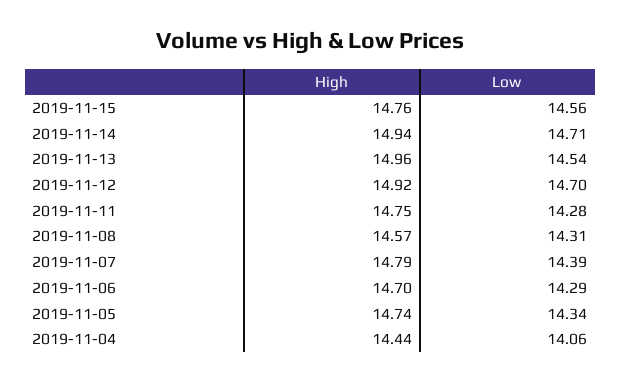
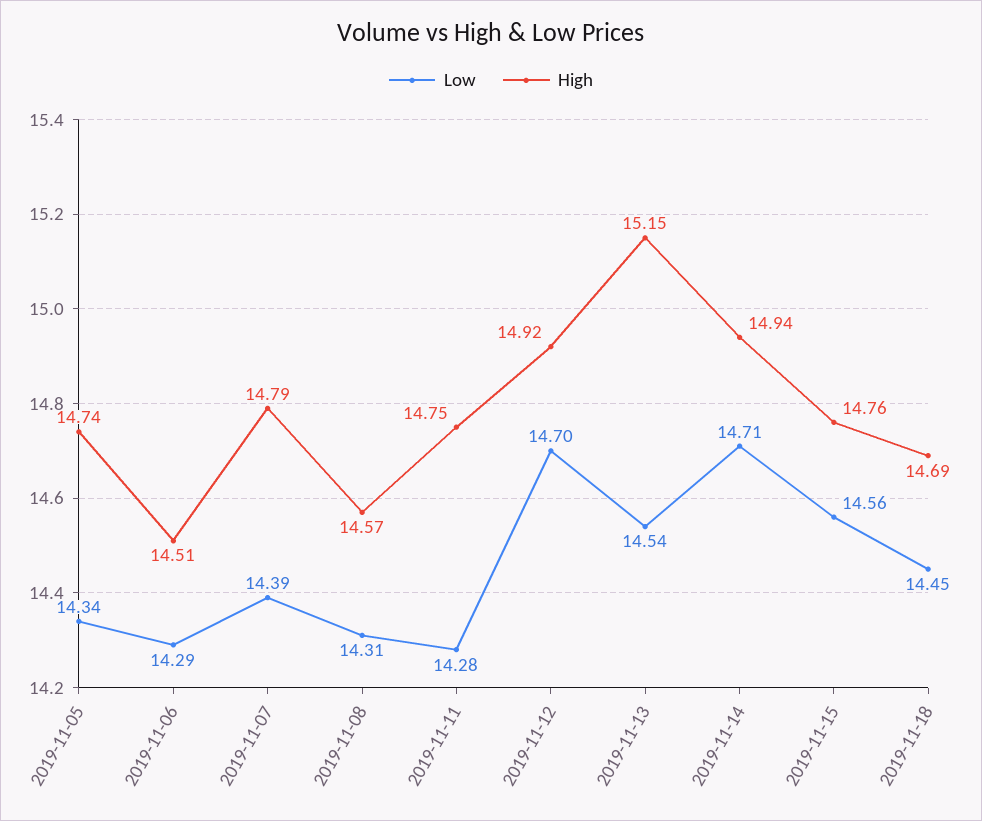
High, 2019-11-13: 14.96 -> 15.15
High, 2019-11-06: 14.7 -> 14.51
High, 2019-11-04: 14.44 -> none
Low, 2019-11-04: 14.06 -> none
Low, 2019-11-18: none -> 14.45
High, 2019-11-18: none -> 14.69

